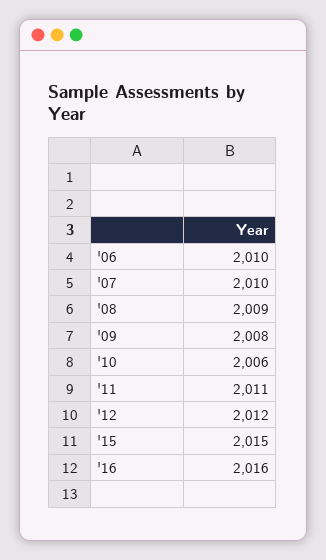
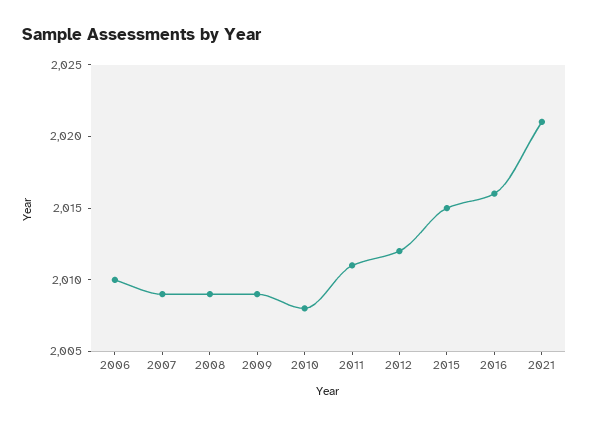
'07: 2010 -> 2009
'09: 2008 -> 2009
'10: 2006 -> 2008
2021: none -> 2021

